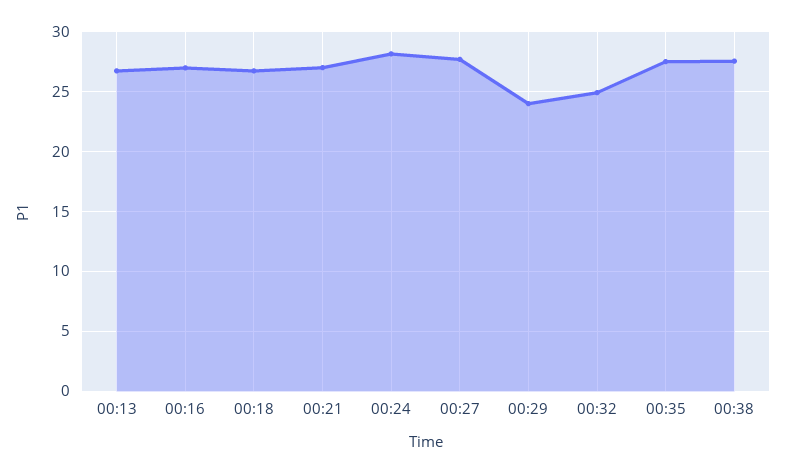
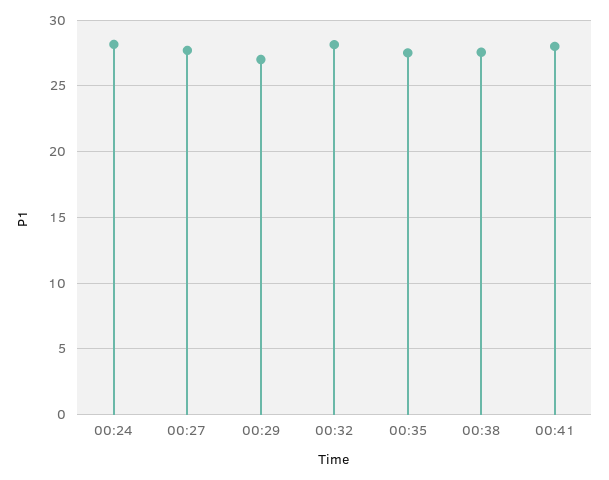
00:13: 27 -> none
00:16: 27 -> none
00:18: 27 -> none
00:21: 27 -> none
00:29: 24 -> 27
00:32: 25 -> 28
00:41: none -> 28

